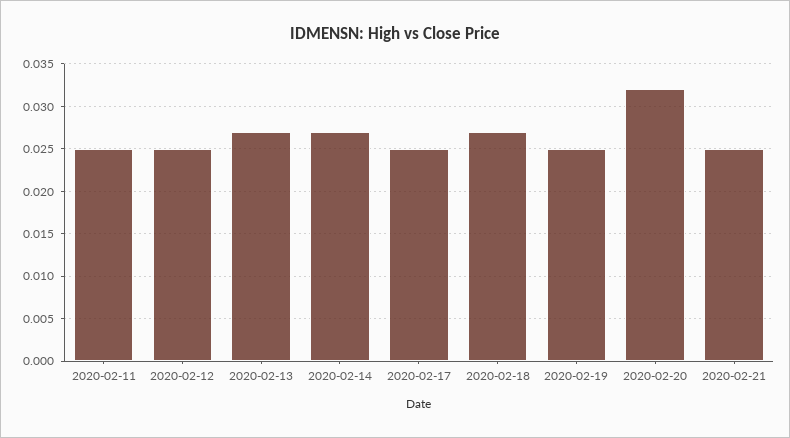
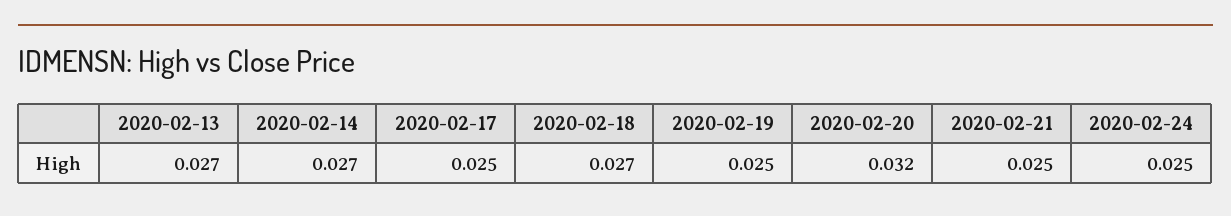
2020-02-11: 0.025 -> none
2020-02-12: 0.025 -> none
2020-02-24: none -> 0.025

